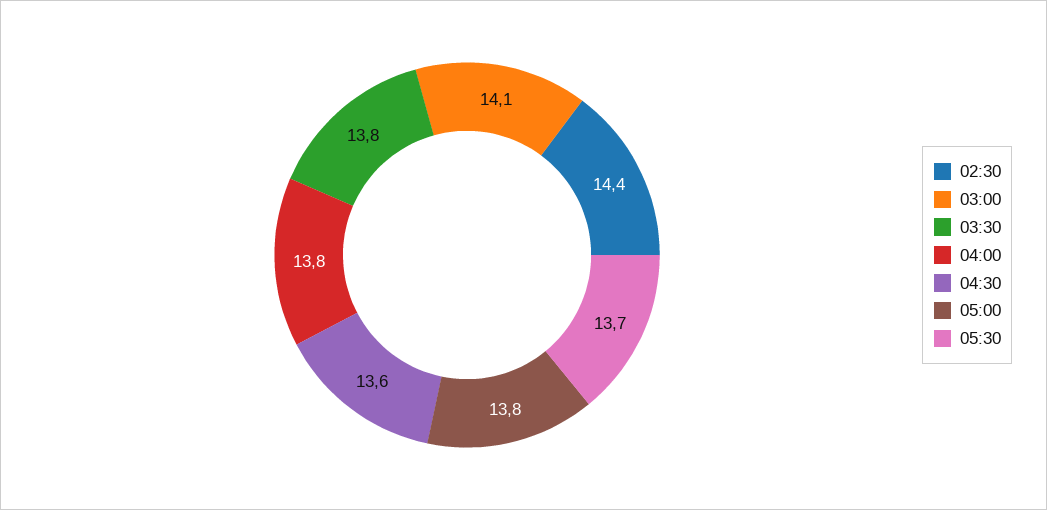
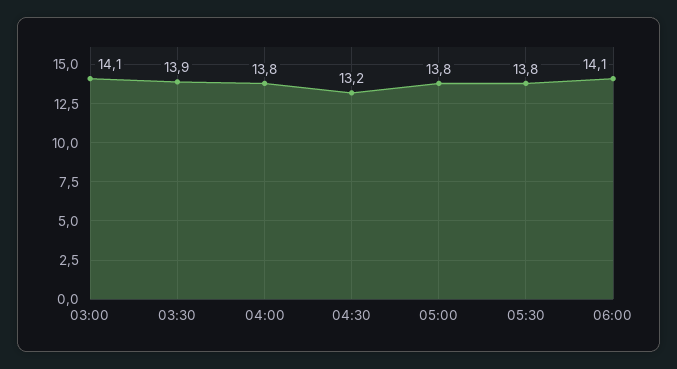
02:30: 14.4 -> none
03:30: 13.8 -> 13.9
04:30: 13.6 -> 13.2
05:30: 13.7 -> 13.8
06:00: none -> 14.1

